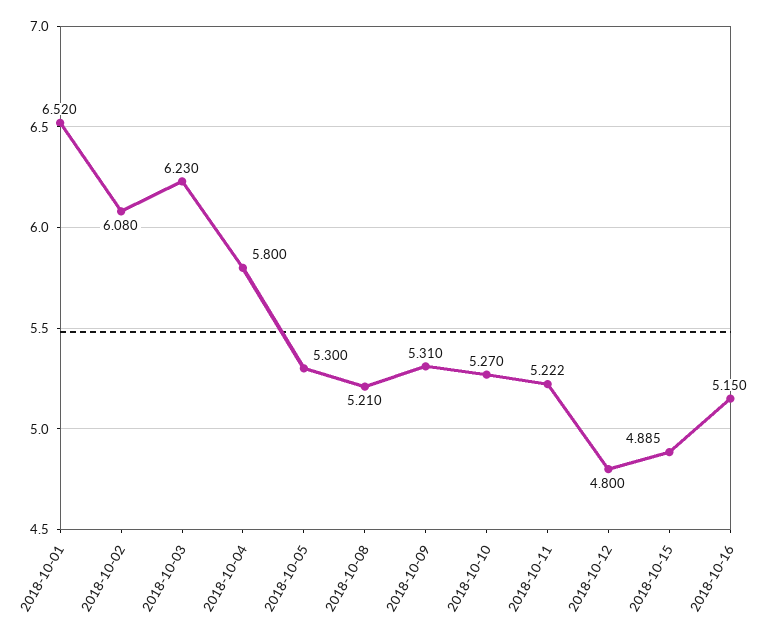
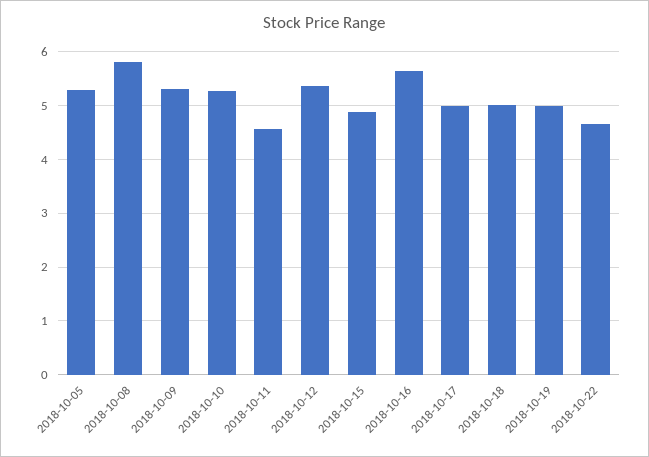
2018-10-01: 6.52 -> none
2018-10-02: 6.08 -> none
2018-10-03: 6.23 -> none
2018-10-04: 5.8 -> none
2018-10-08: 5.21 -> 5.8
2018-10-11: 5.222 -> 4.6
2018-10-12: 4.8 -> 5.4
2018-10-16: 5.15 -> 5.6
2018-10-17: none -> 5
2018-10-18: none -> 5
2018-10-19: none -> 5
2018-10-22: none -> 4.6

